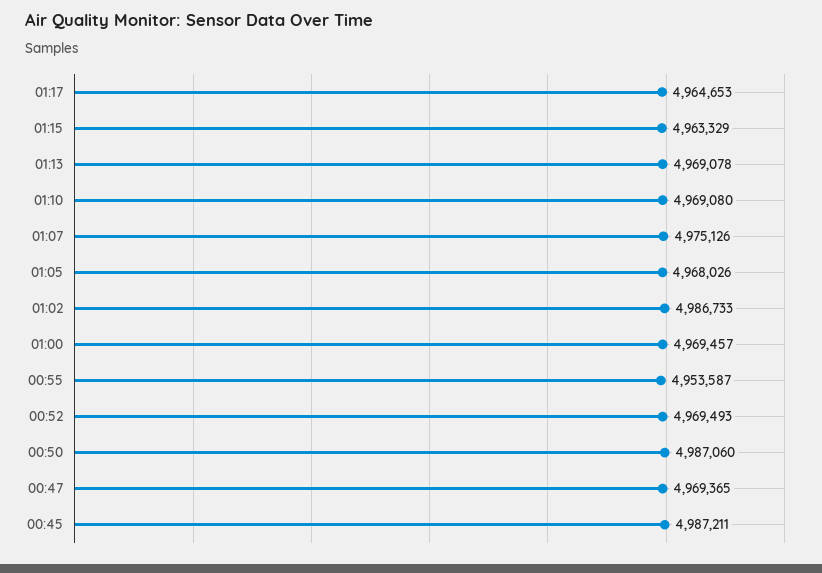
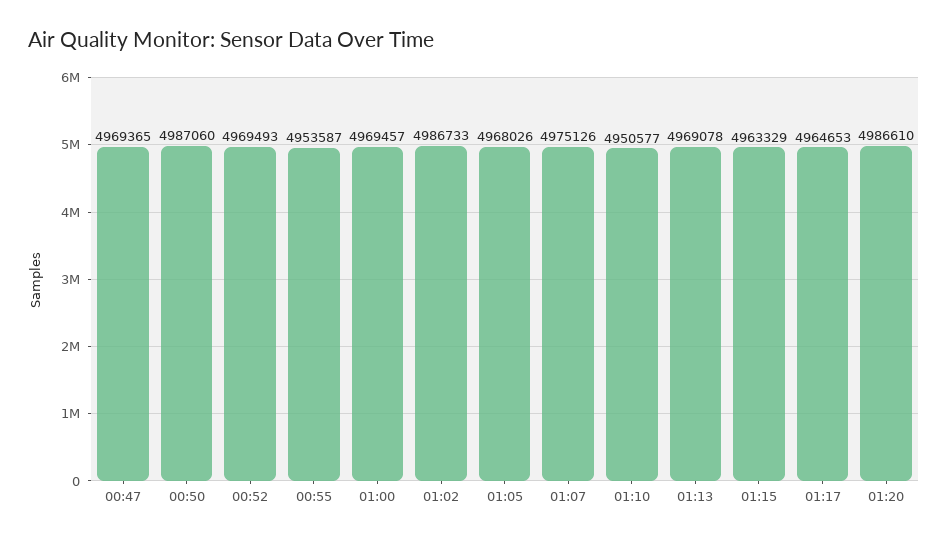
01:10: 4969080 -> 4950577
00:45: 4987211 -> none
01:20: none -> 4986610

